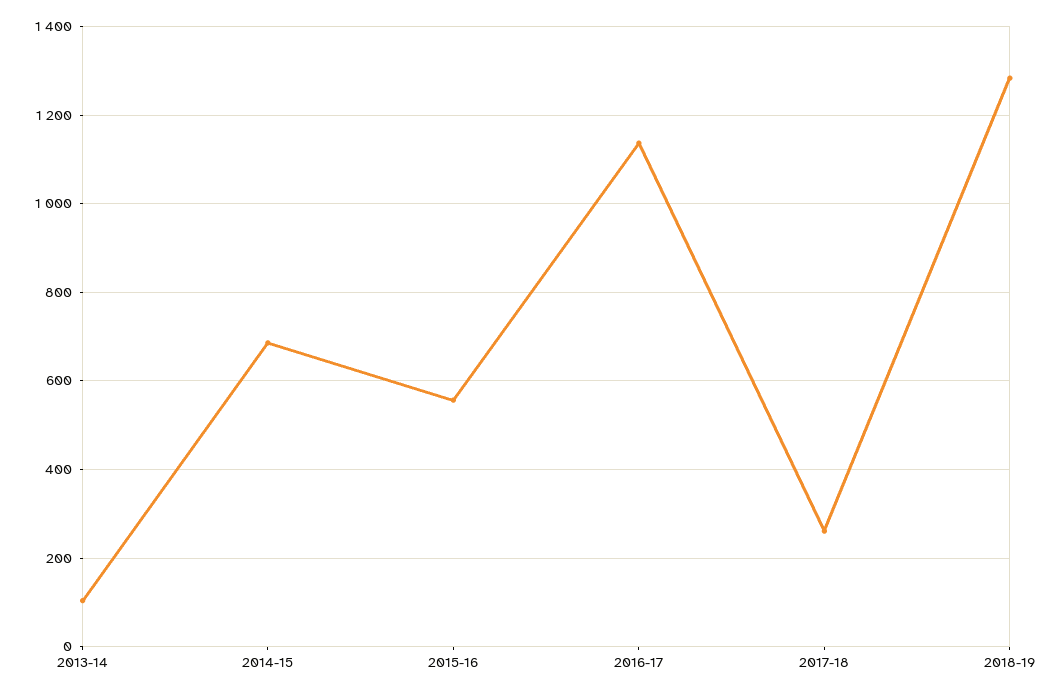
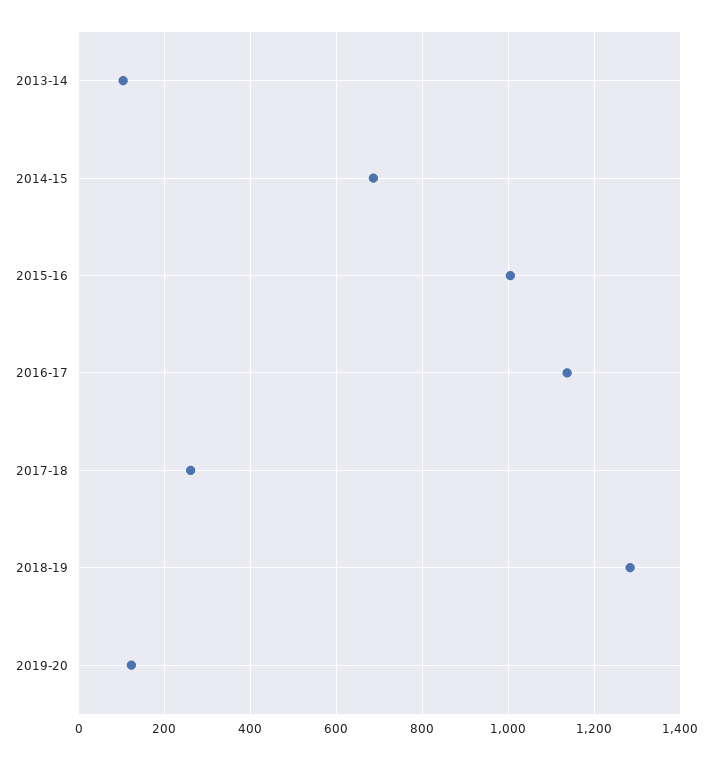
2015-16: 560 -> 1000
2019-20: none -> 120

